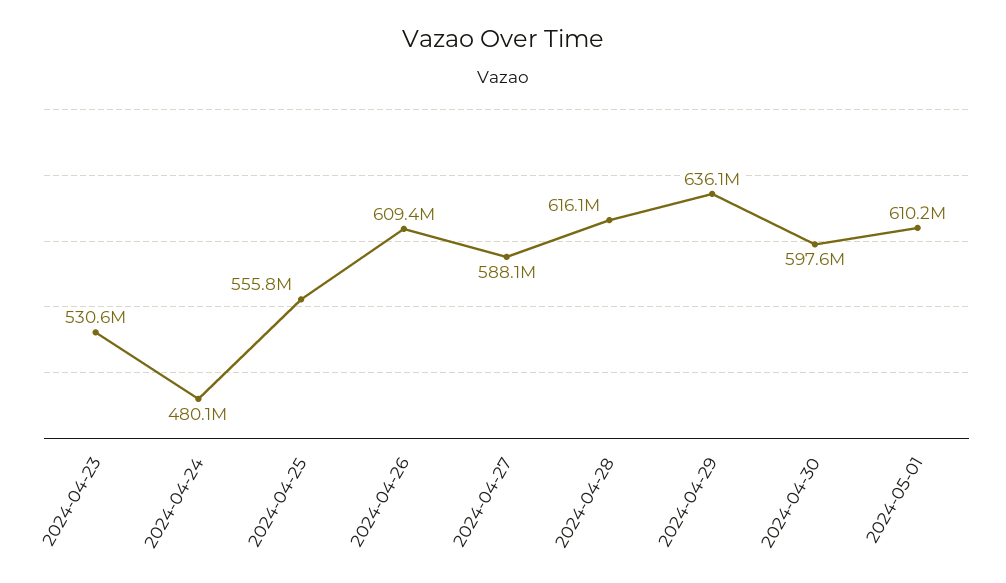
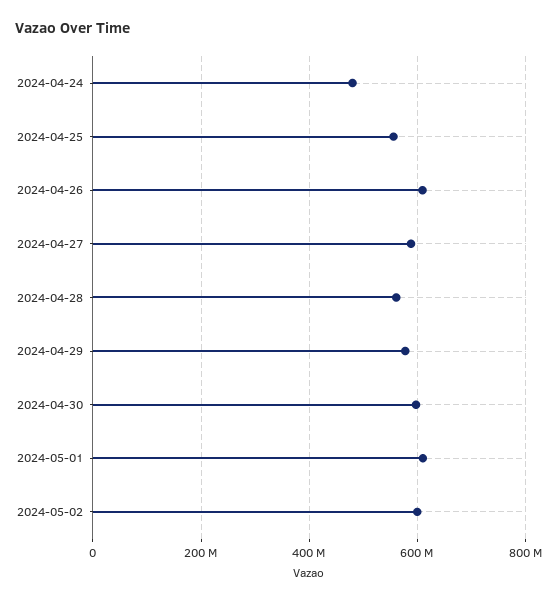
2024-04-23: 530600000 -> none
2024-04-28: 616100000 -> 560000000
2024-04-29: 636100000 -> 580000000
2024-05-02: none -> 600000000

